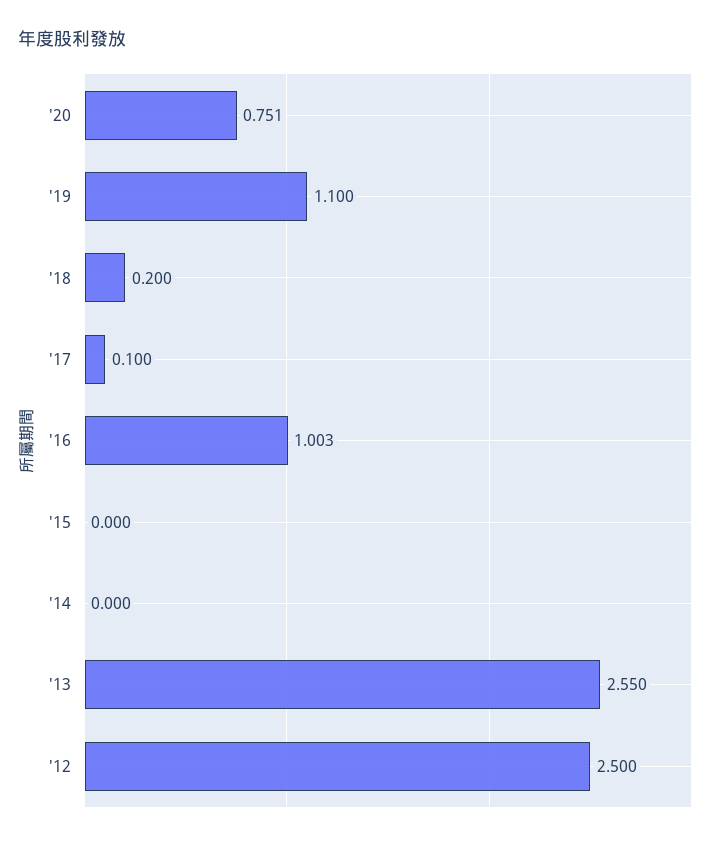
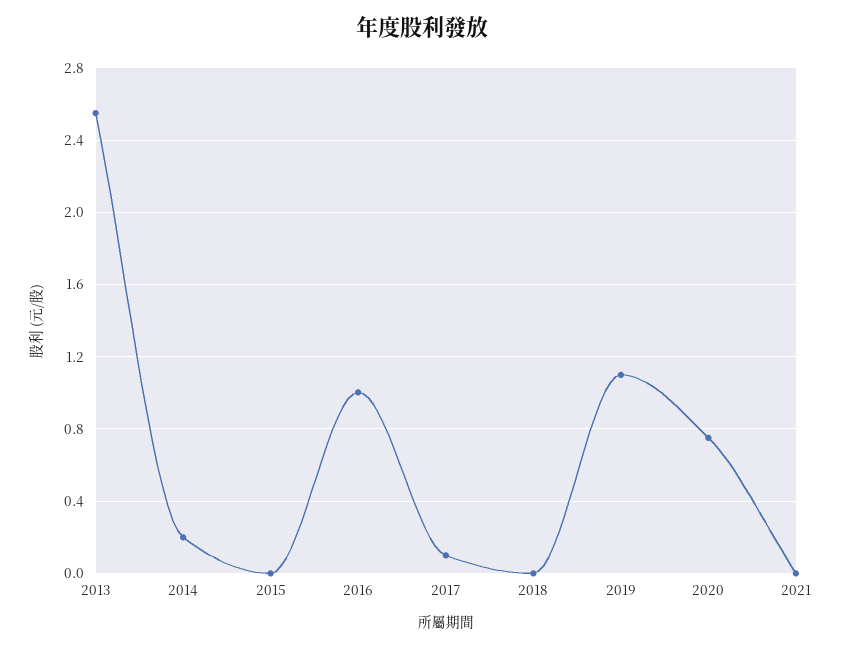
'18: 0.2 -> 0
'14: 0 -> 0.2
'12: 2.5 -> none
2021: none -> 0

